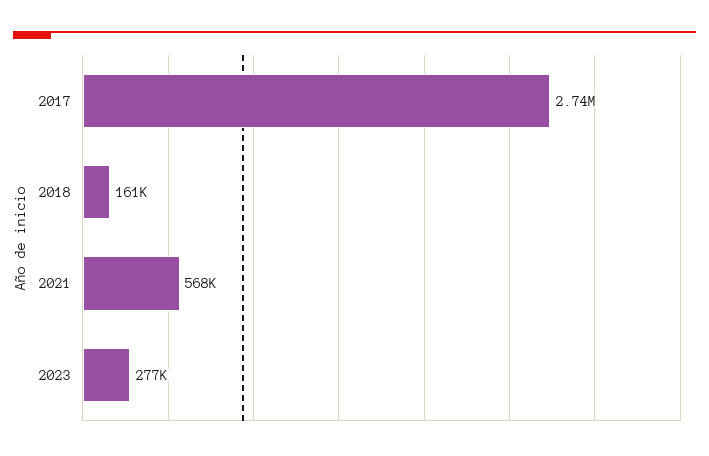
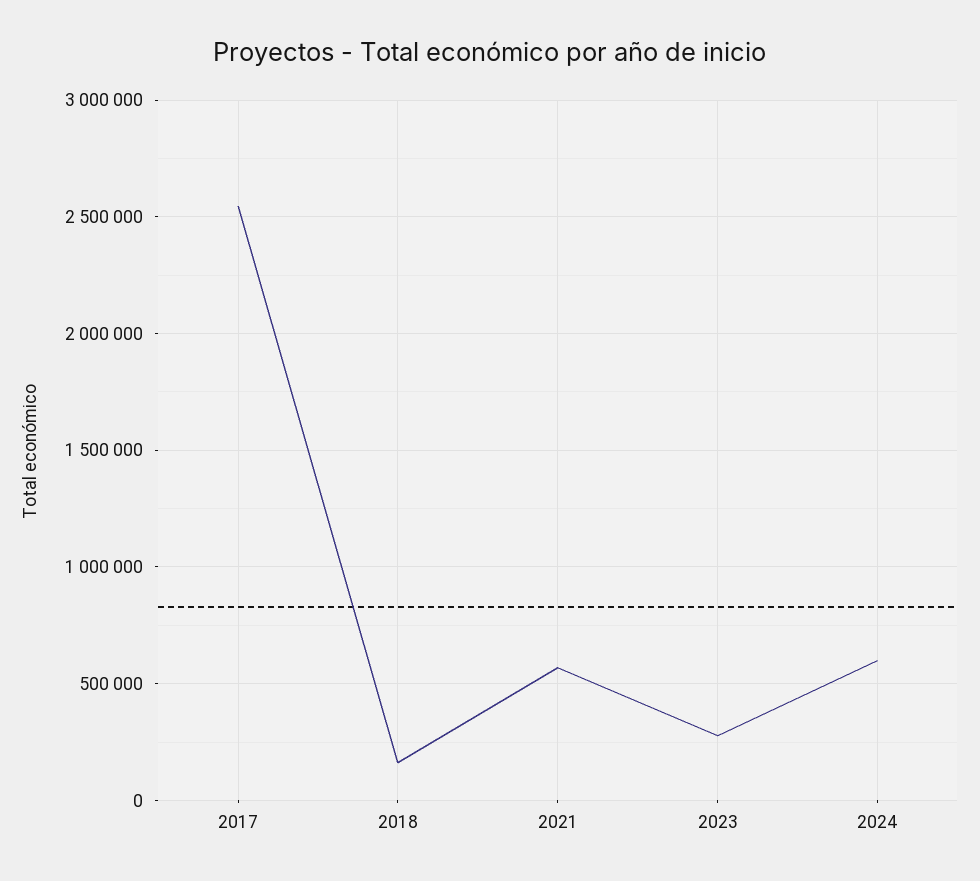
2017: 2740000 -> 2550000
2024: none -> 600000

